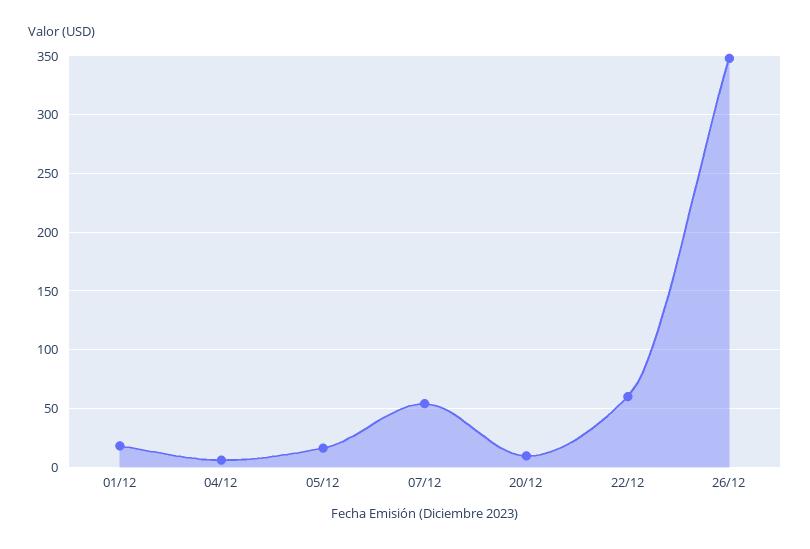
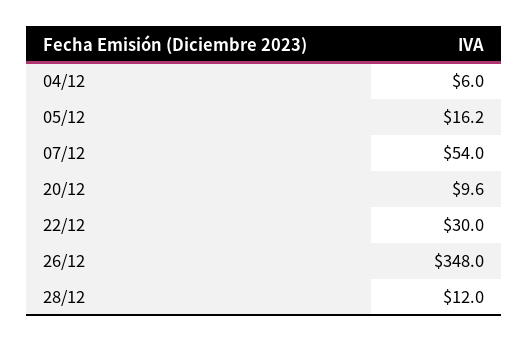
01/12: 20 -> none
22/12: 60 -> 30
28/12: none -> 12

